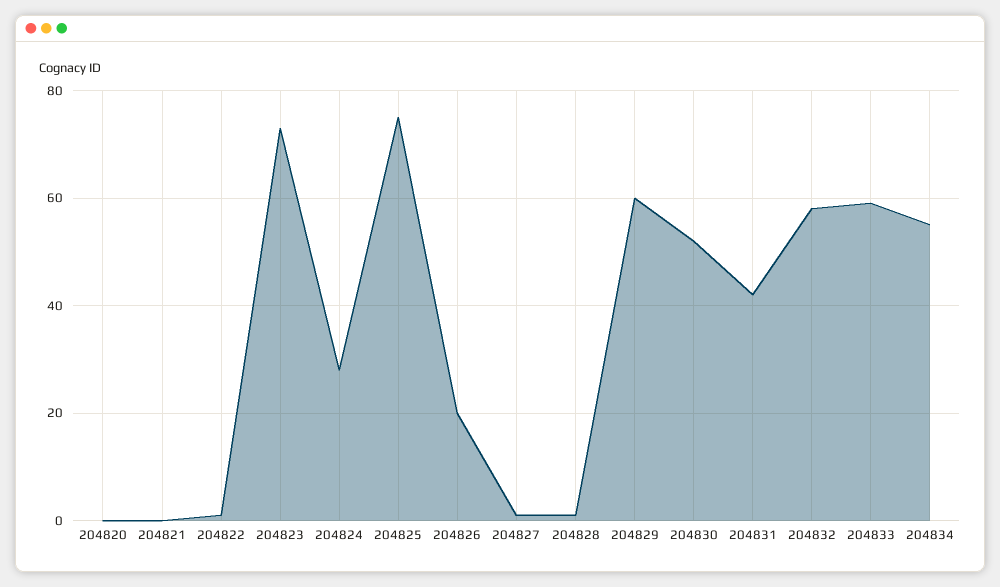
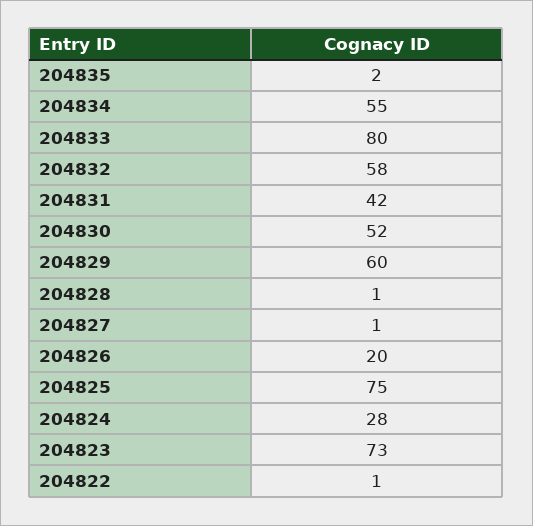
204820: 0 -> none
204821: 0 -> none
204833: 60 -> 80
204835: none -> 2

